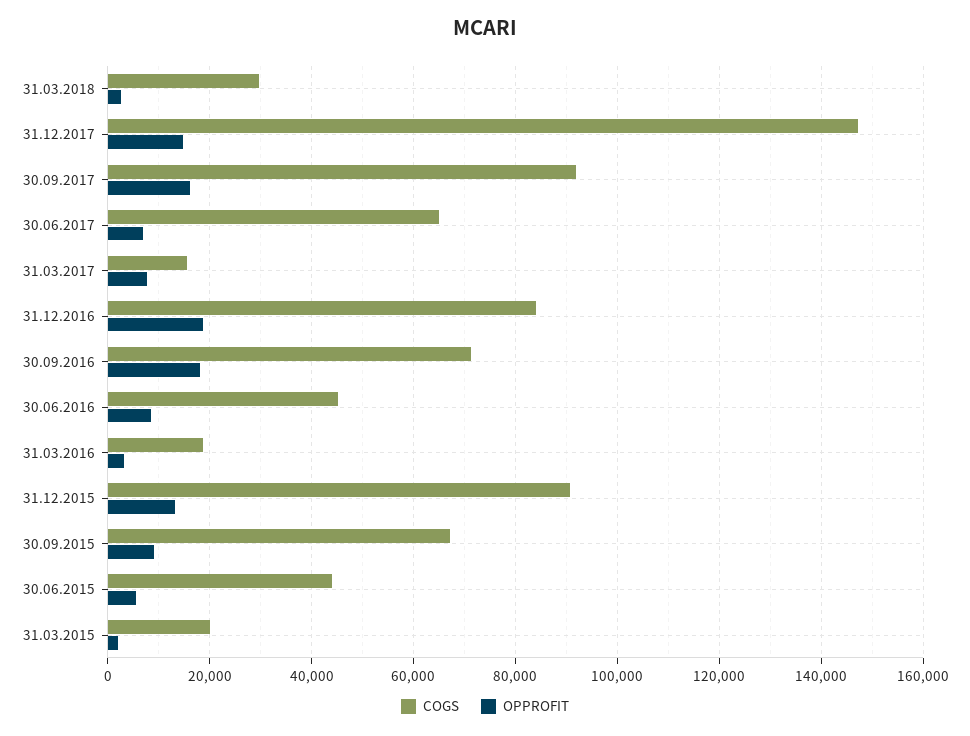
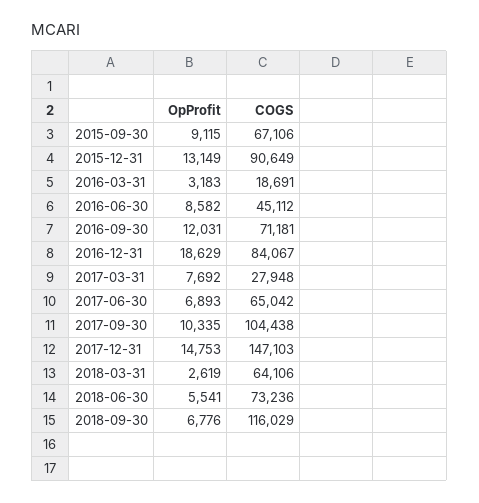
COGS, 31.03.2018: 30000 -> 64106
COGS, 30.09.2017: 92000 -> 104438
OPPROFIT, 30.09.2017: 16000 -> 10335
COGS, 31.03.2017: 16000 -> 27948
OPPROFIT, 30.09.2016: 18000 -> 12031
COGS, 30.06.2015: 44000 -> none
OPPROFIT, 30.06.2015: 6000 -> none
COGS, 31.03.2015: 20000 -> none
OPPROFIT, 31.03.2015: 2000 -> none
OPPROFIT, 2018-06-30: none -> 5541
COGS, 2018-06-30: none -> 73236
OPPROFIT, 2018-09-30: none -> 6776
COGS, 2018-09-30: none -> 116029

